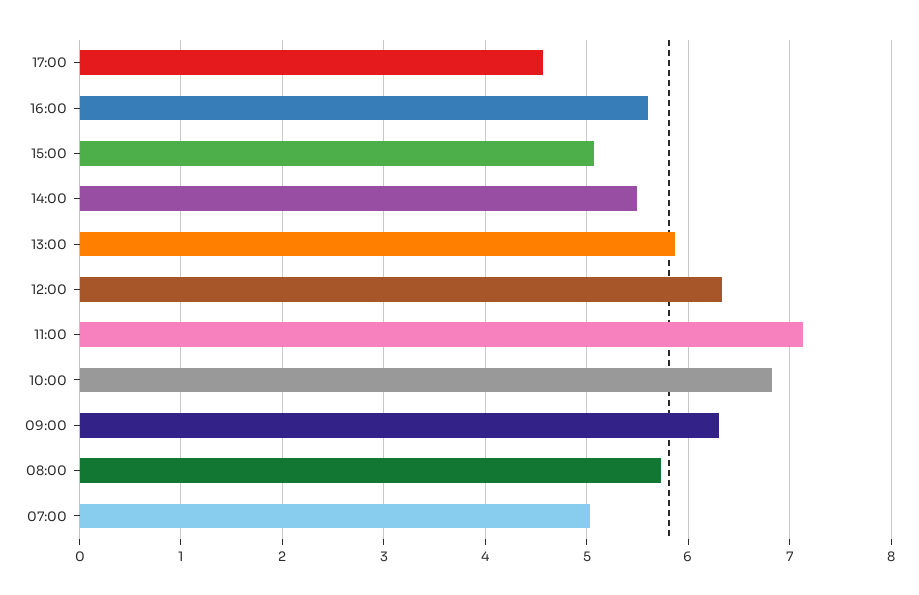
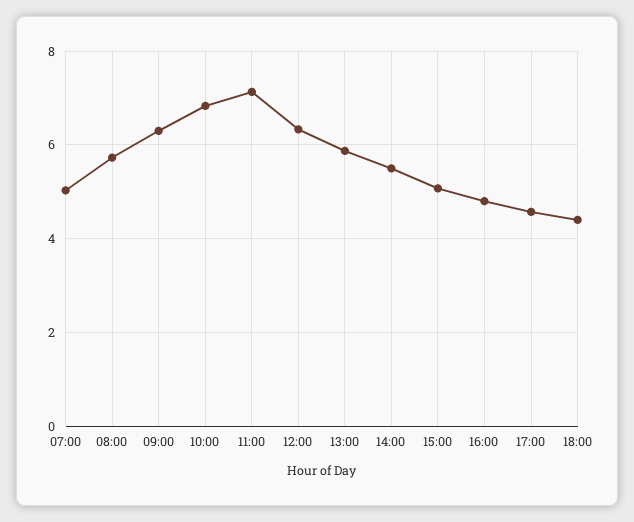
16:00: 5.6 -> 4.8
18:00: none -> 4.4

